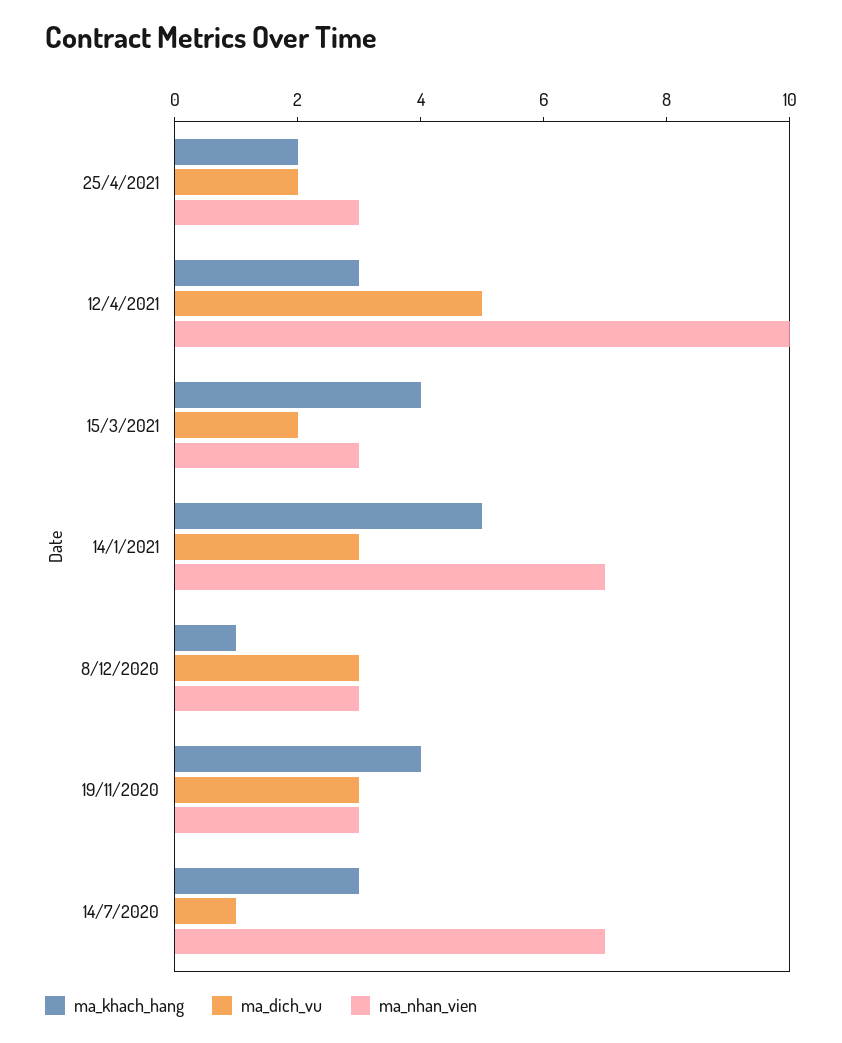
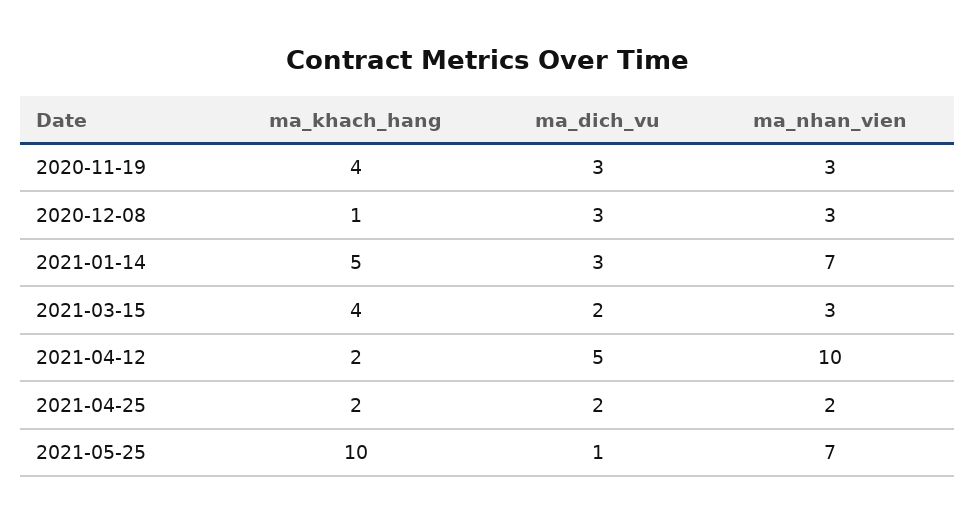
ma_nhan_vien, 25/4/2021: 3 -> 2
ma_khach_hang, 12/4/2021: 3 -> 2
ma_khach_hang, 14/7/2020: 3 -> none
ma_dich_vu, 14/7/2020: 1 -> none
ma_nhan_vien, 14/7/2020: 7 -> none
ma_khach_hang, 2021-05-25: none -> 10
ma_dich_vu, 2021-05-25: none -> 1
ma_nhan_vien, 2021-05-25: none -> 7

